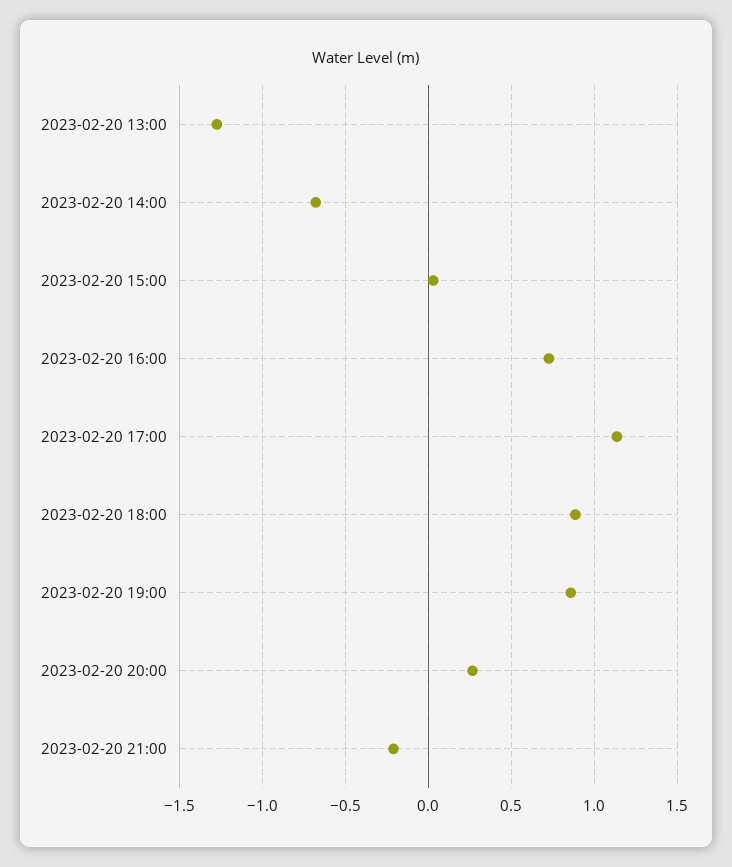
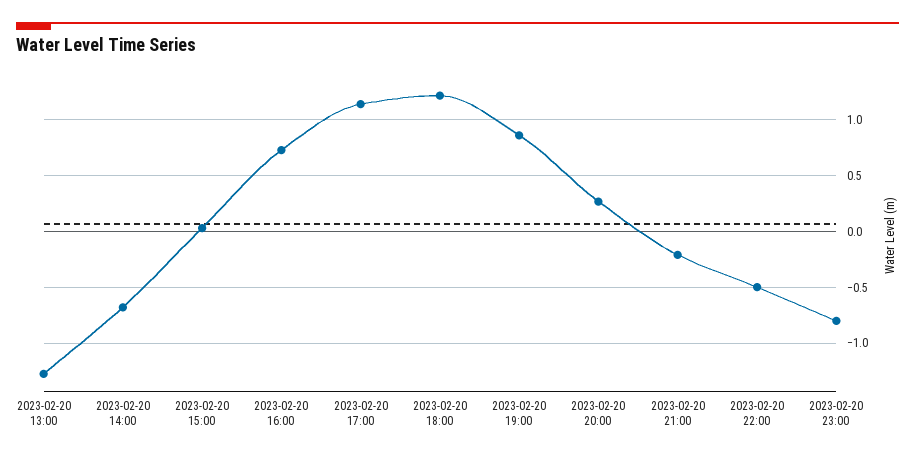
2023-02-20 18:00: 0.9 -> 1.2
2023-02-20 22:00: none -> -0.5
2023-02-20 23:00: none -> -0.8

